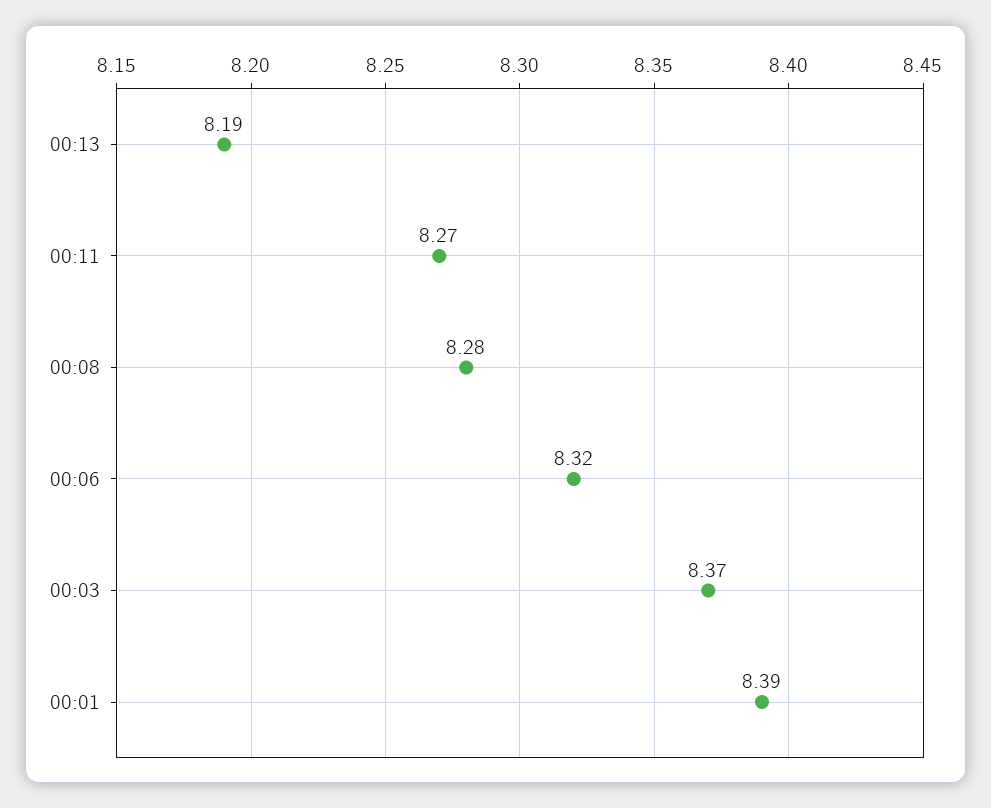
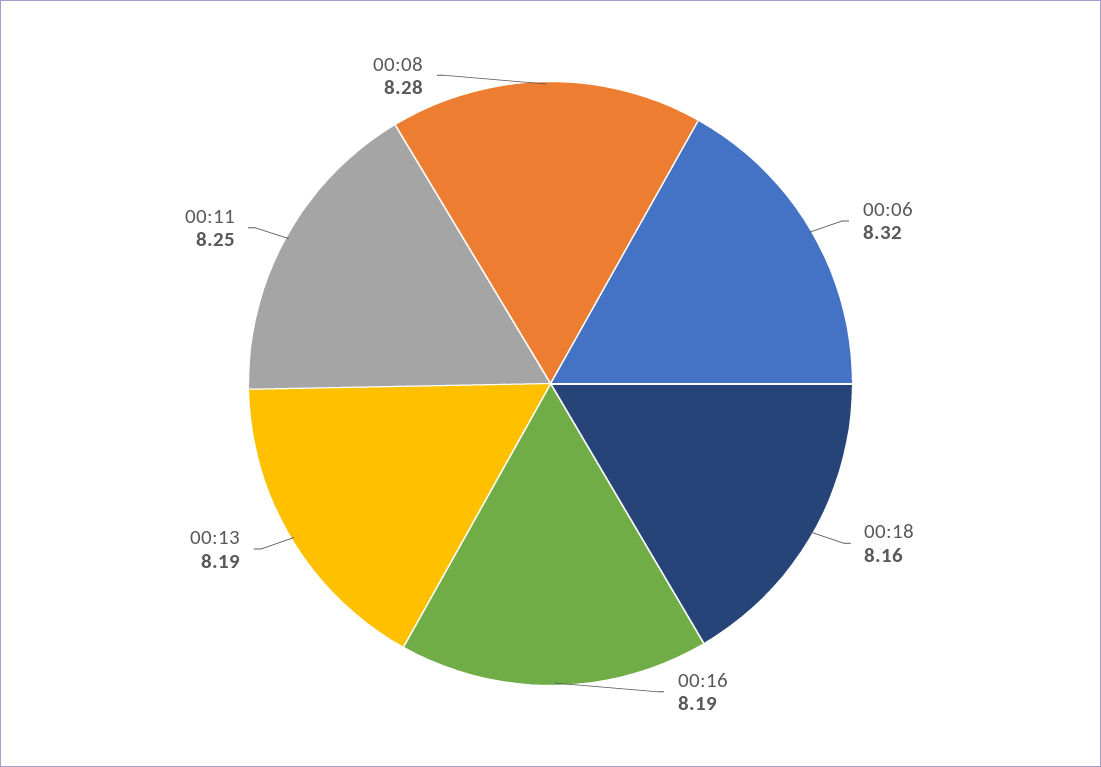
00:11: 8.27 -> 8.25
00:03: 8.37 -> none
00:01: 8.39 -> none
00:18: none -> 8.16
00:16: none -> 8.19

